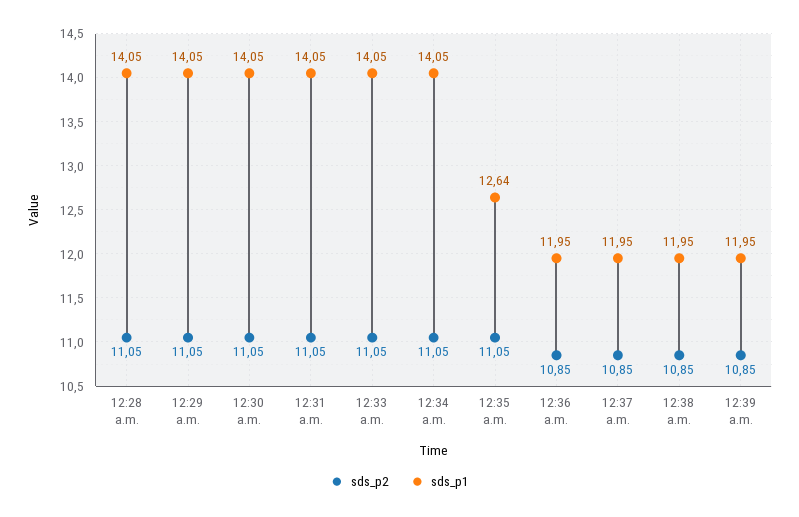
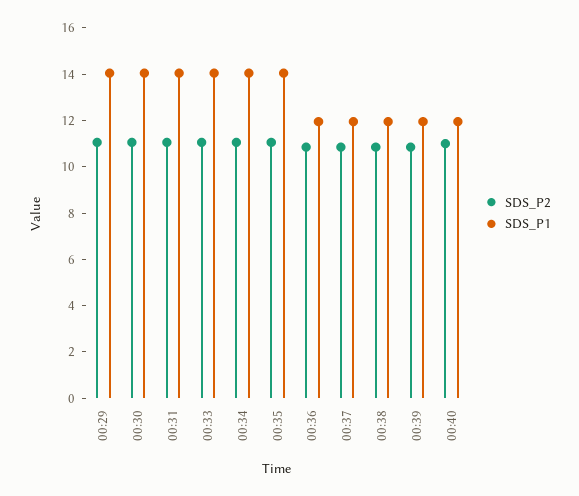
sds_p2, 12:28 a.m.: 11.05 -> none
sds_p1, 12:28 a.m.: 14.05 -> none
sds_p1, 12:35 a.m.: 12.64 -> 14
sds_p2, 00:40: none -> 11
sds_p1, 00:40: none -> 12

